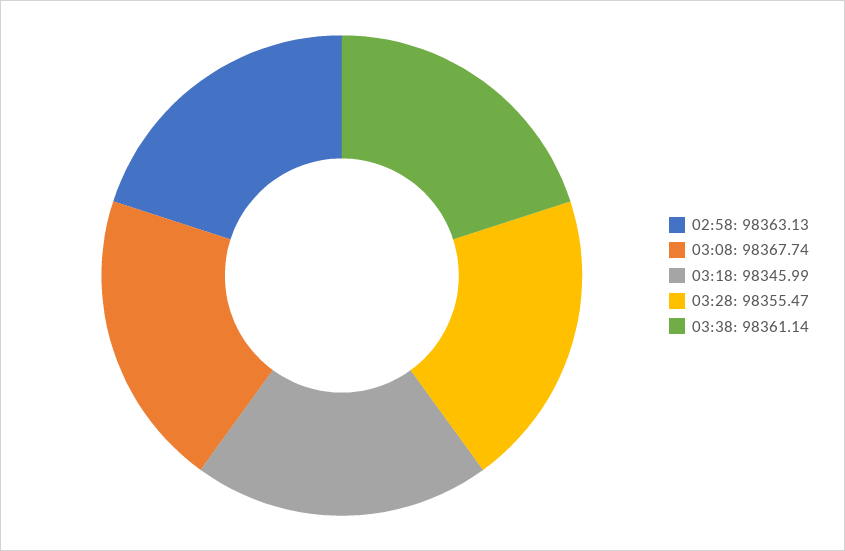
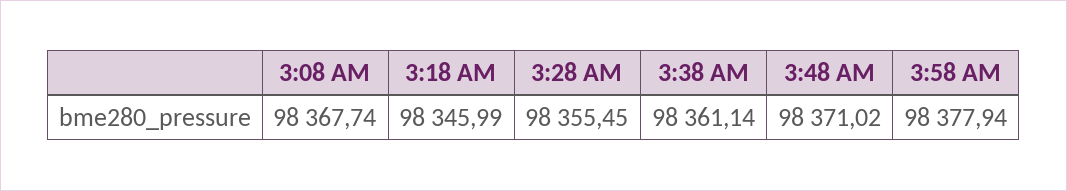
02:58: 98363.13 -> none
03:28: 98355.47 -> 98355.45
3:48 AM: none -> 98371.02
3:58 AM: none -> 98377.94

